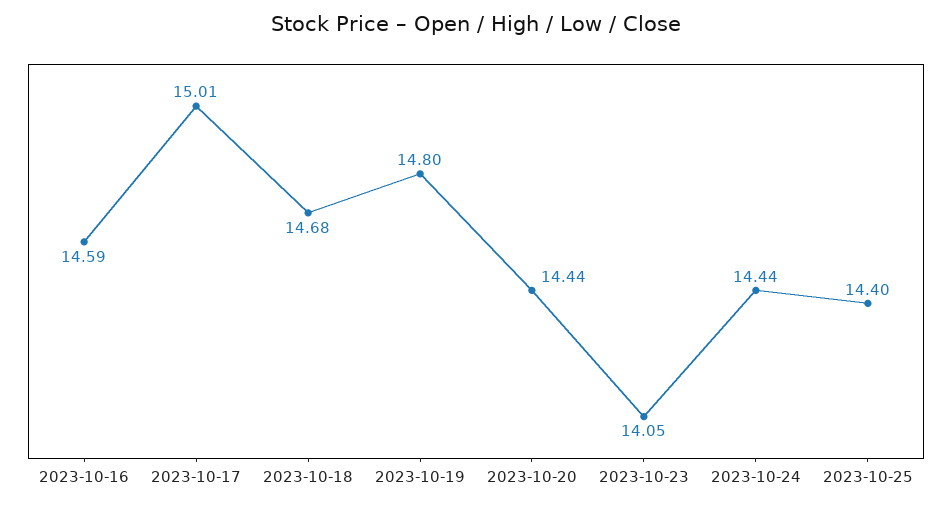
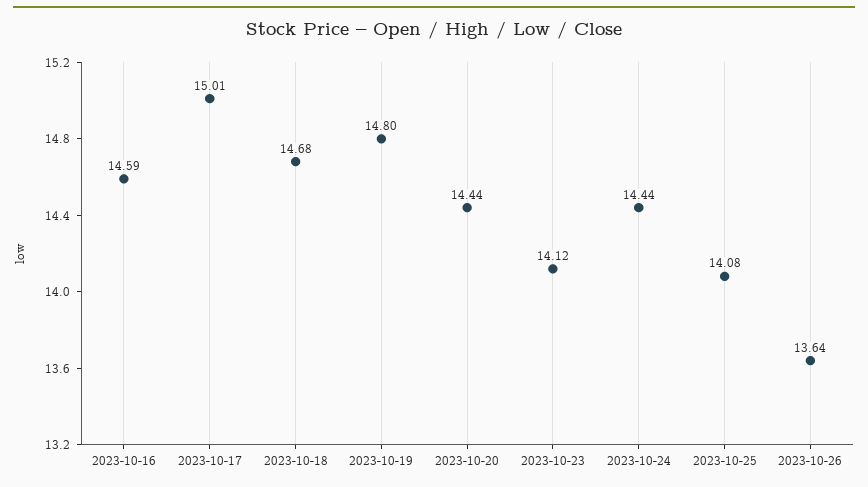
2023-10-23: 14.05 -> 14.12
2023-10-25: 14.4 -> 14.08
2023-10-26: none -> 13.64

